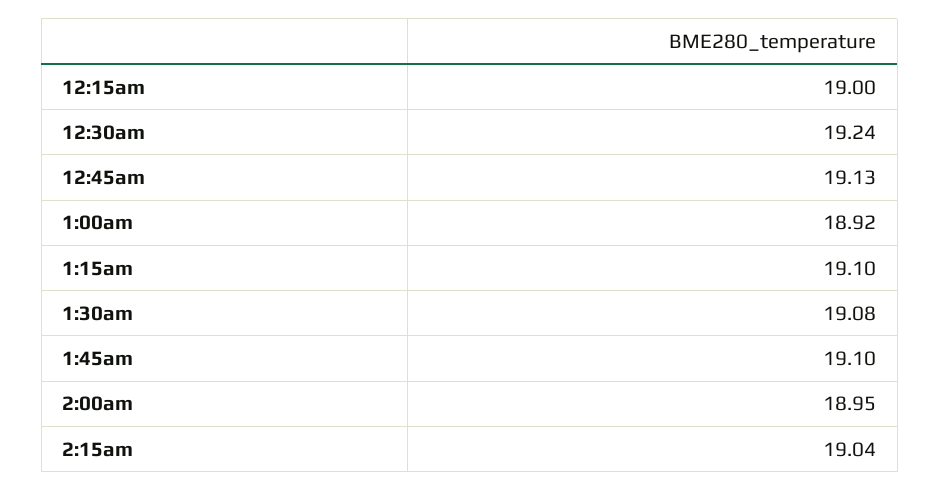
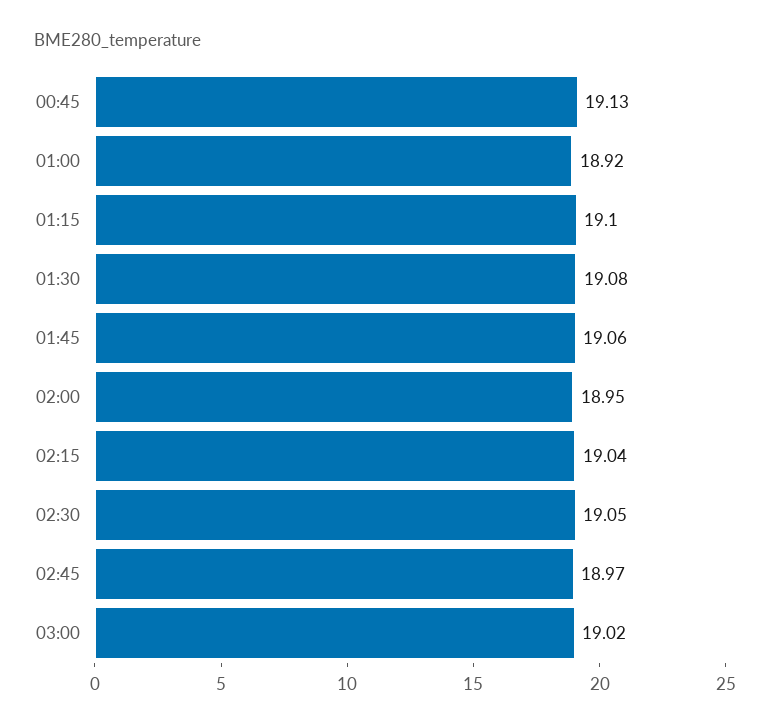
12:15am: 19 -> none
12:30am: 19.24 -> none
1:45am: 19.1 -> 19.06
02:30: none -> 19.05
02:45: none -> 18.97
03:00: none -> 19.02

